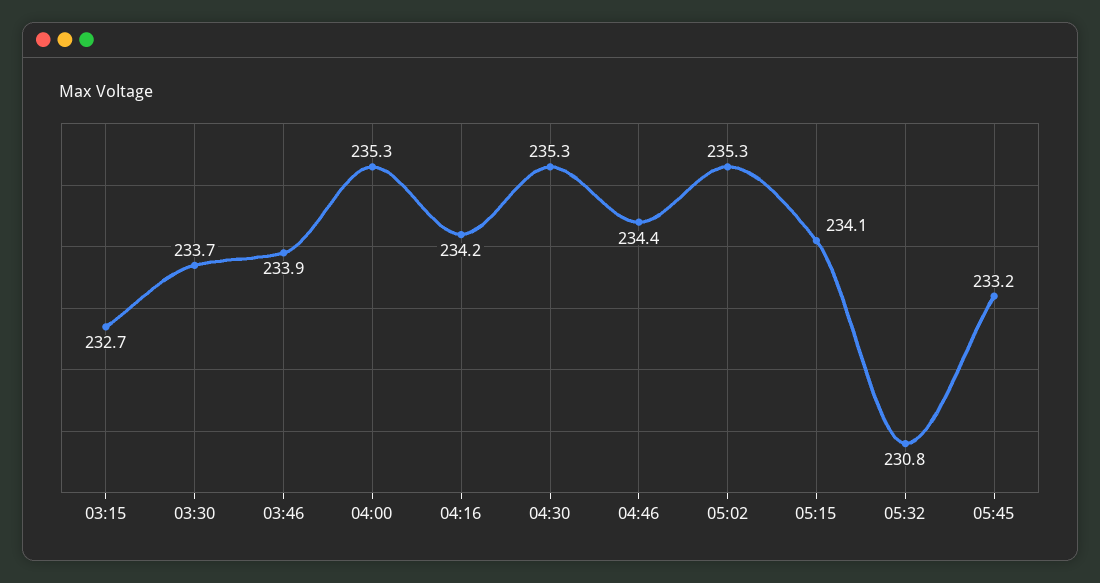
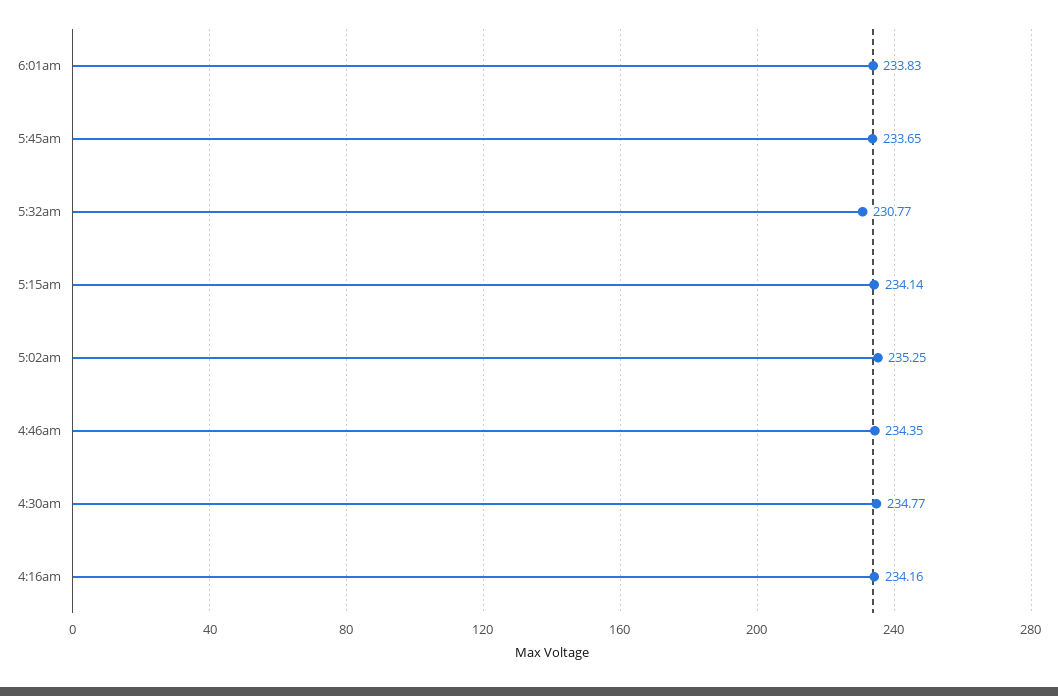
03:15: 232.7 -> none
03:30: 233.7 -> none
03:46: 233.9 -> none
04:00: 235.3 -> none
04:30: 235.3 -> 234.77
05:45: 233.2 -> 233.65
6:01am: none -> 233.83

